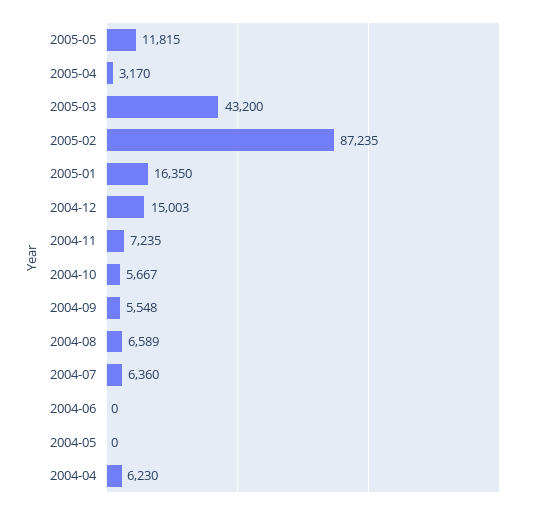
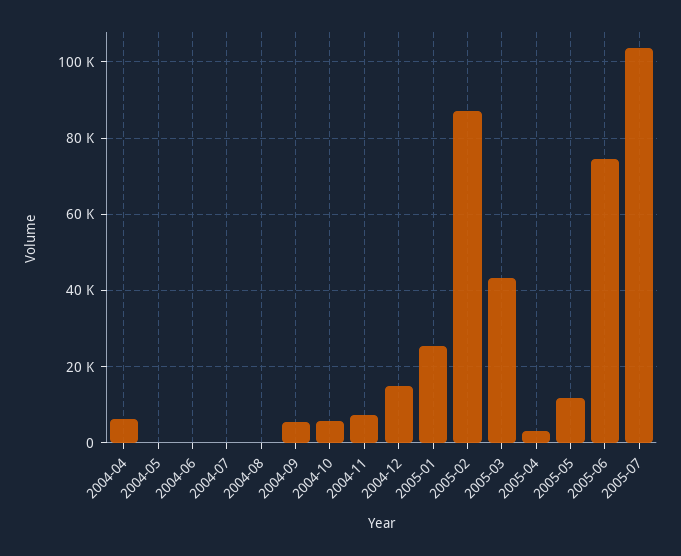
2005-01: 16350 -> 26000
2004-08: 6589 -> 0
2004-07: 6360 -> 0
2005-06: none -> 74000
2005-07: none -> 104000

